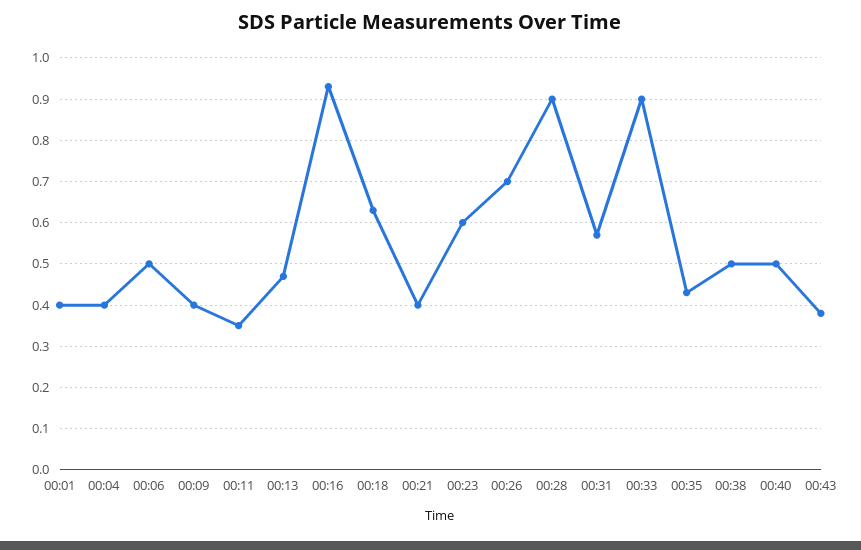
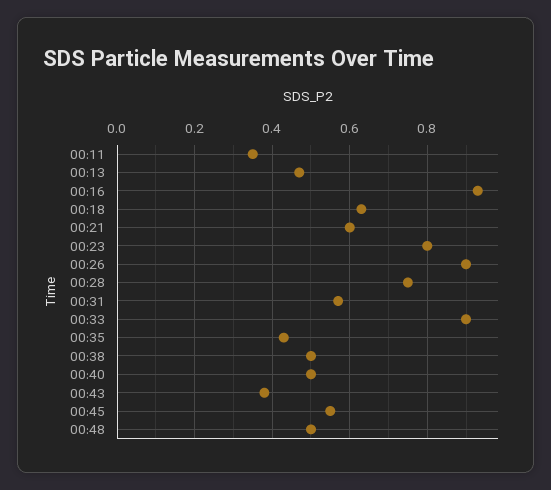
00:01: 0.4 -> none
00:04: 0.4 -> none
00:06: 0.5 -> none
00:09: 0.4 -> none
00:21: 0.4 -> 0.6
00:23: 0.6 -> 0.8
00:26: 0.7 -> 0.9
00:28: 0.9 -> 0.75
00:45: none -> 0.55
00:48: none -> 0.5

